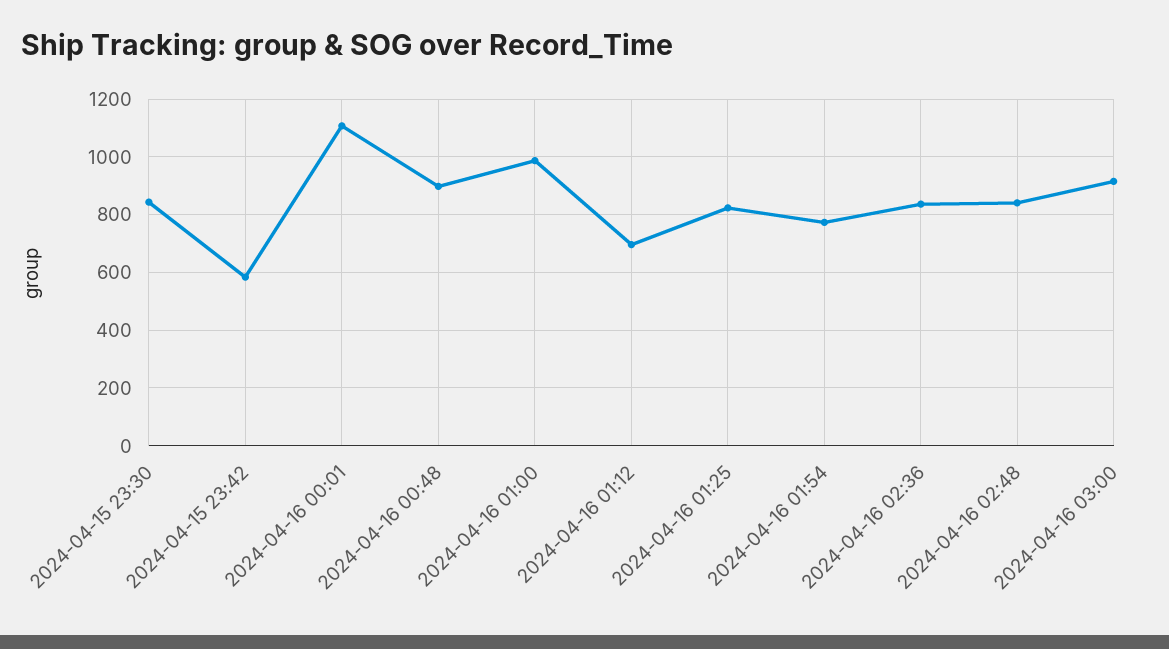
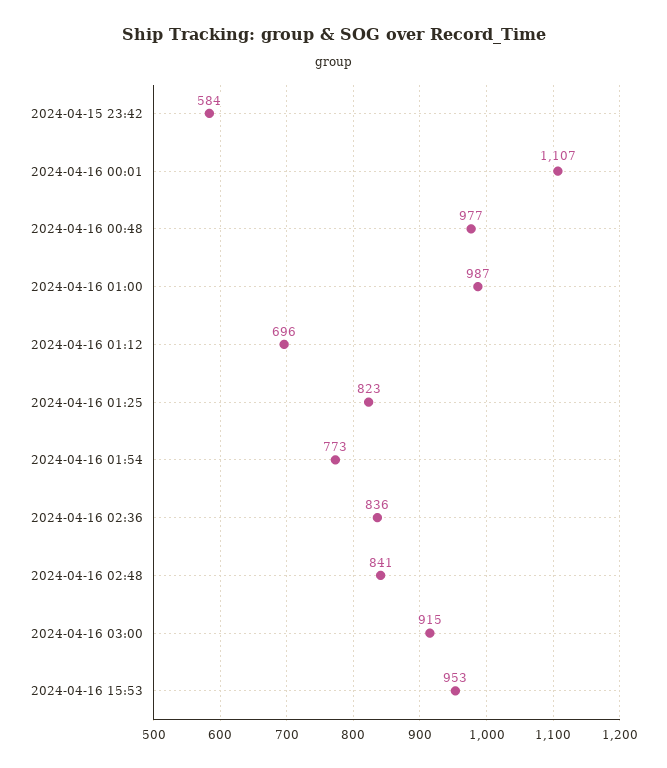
2024-04-15 23:30: 850 -> none
2024-04-16 00:48: 900 -> 977
2024-04-16 15:53: none -> 953

